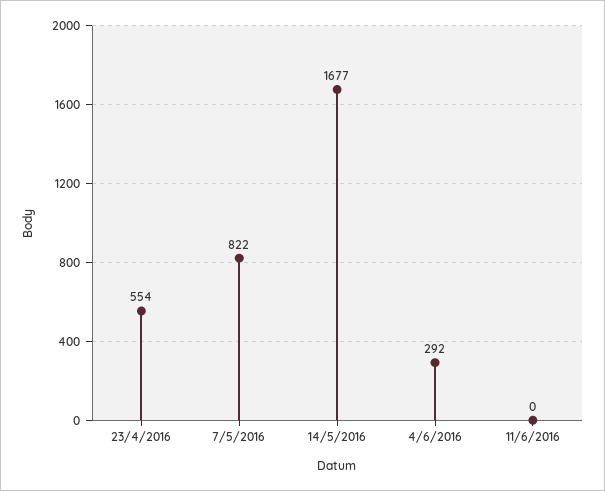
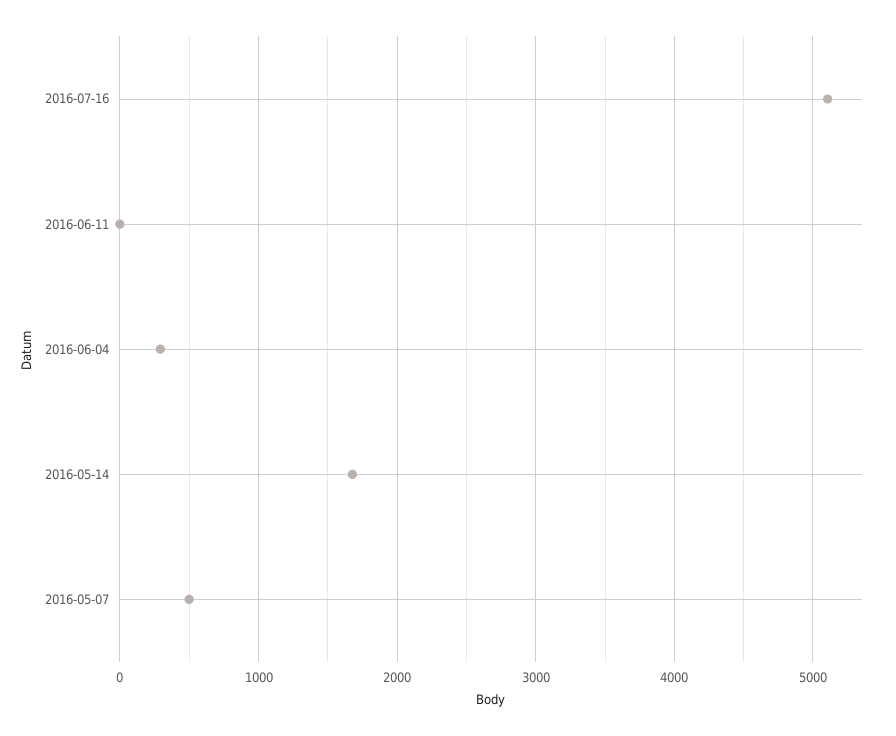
23/4/2016: 554 -> none
7/5/2016: 822 -> 500
2016-07-16: none -> 5100

